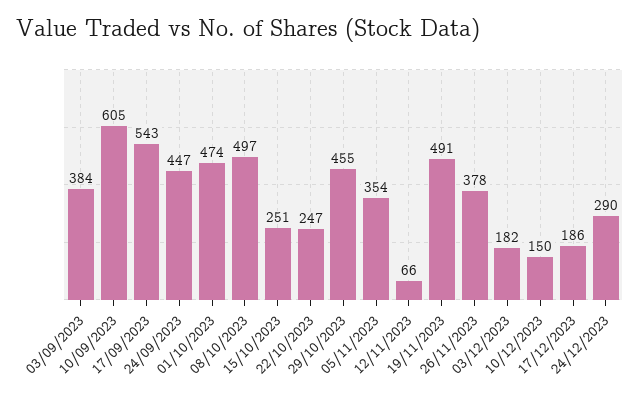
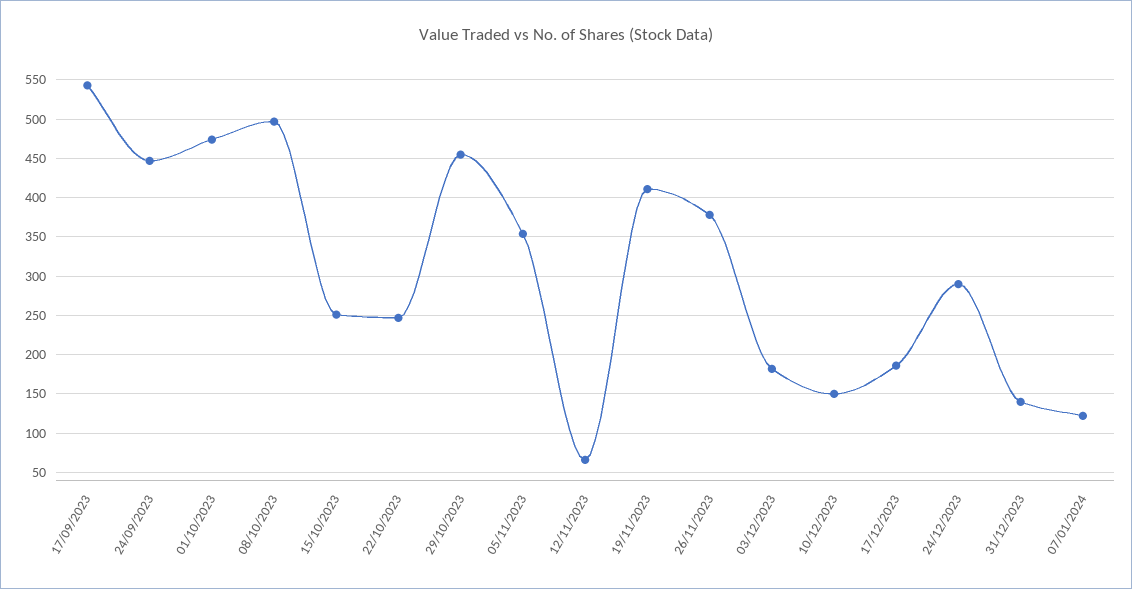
03/09/2023: 384 -> none
10/09/2023: 605 -> none
19/11/2023: 491 -> 410
31/12/2023: none -> 140
07/01/2024: none -> 120

